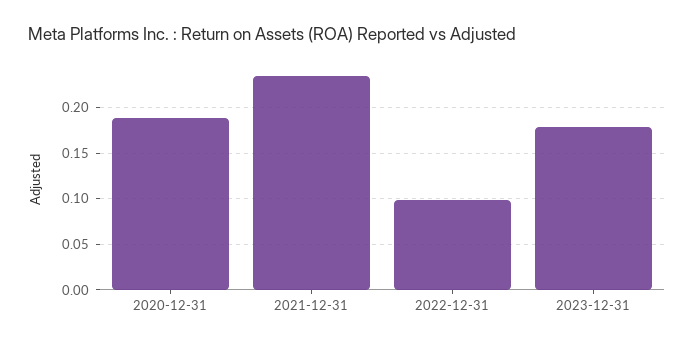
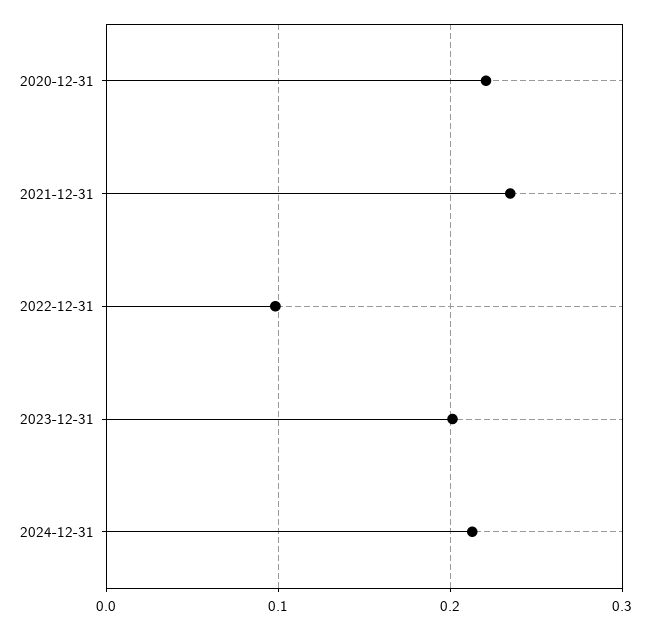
2020-12-31: 0.19 -> 0.22
2023-12-31: 0.18 -> 0.2
2024-12-31: none -> 0.21

